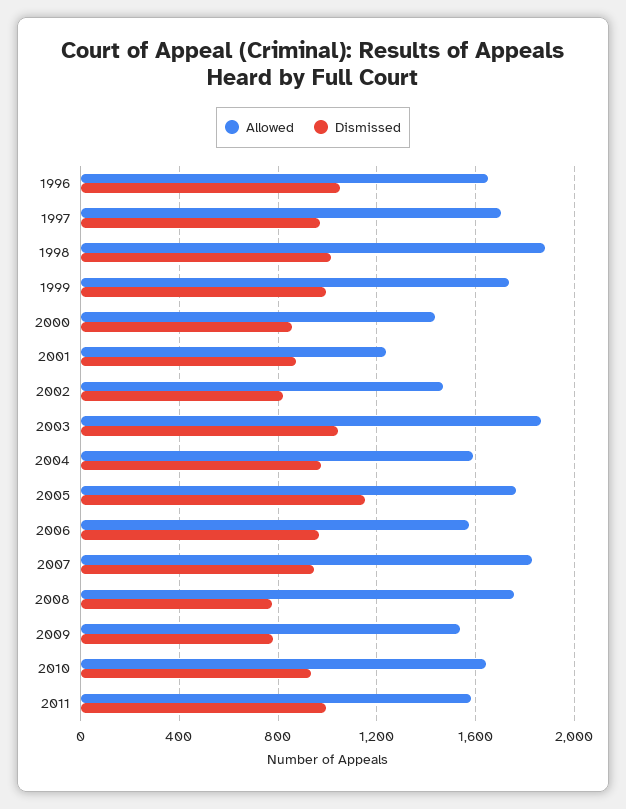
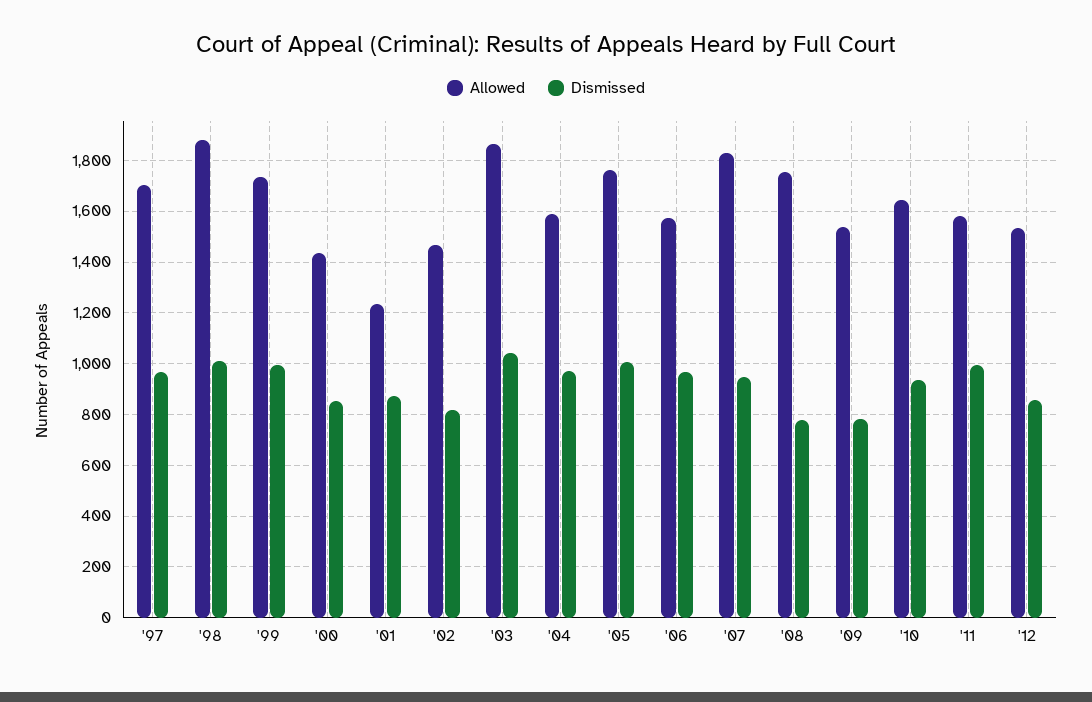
Allowed, 1996: 1650 -> none
Dismissed, 1996: 1050 -> none
Dismissed, 2005: 1150 -> 1000
Allowed, '12: none -> 1525
Dismissed, '12: none -> 850

